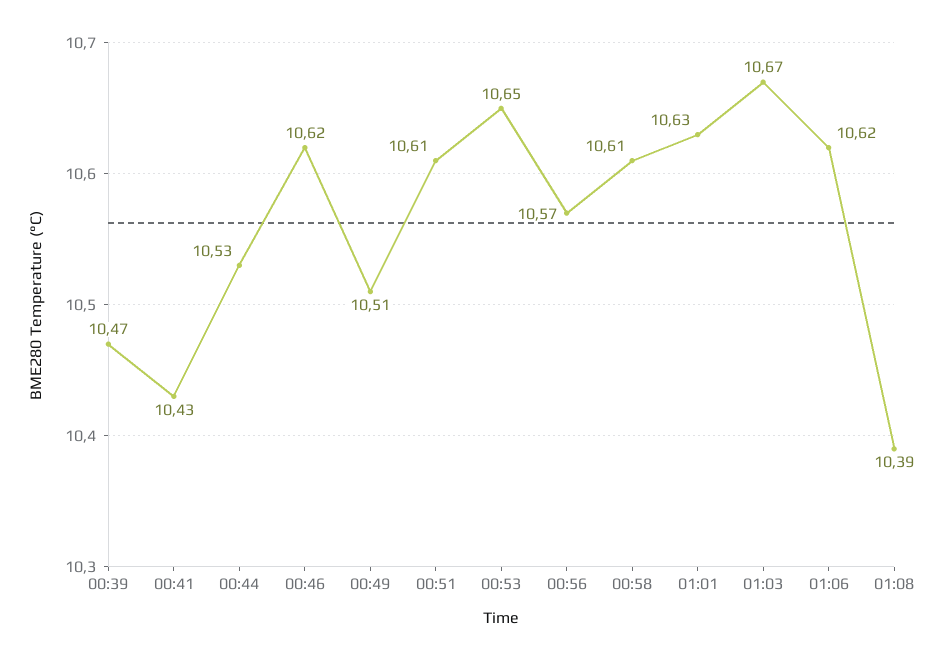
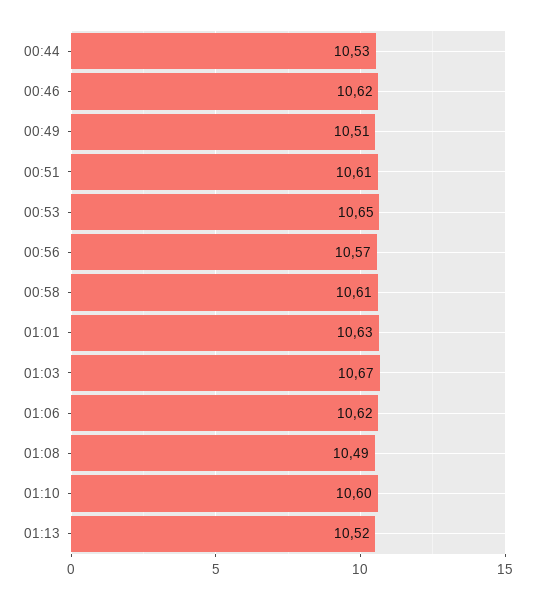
00:39: 10.47 -> none
00:41: 10.43 -> none
01:08: 10.39 -> 10.49
01:10: none -> 10.6
01:13: none -> 10.52

